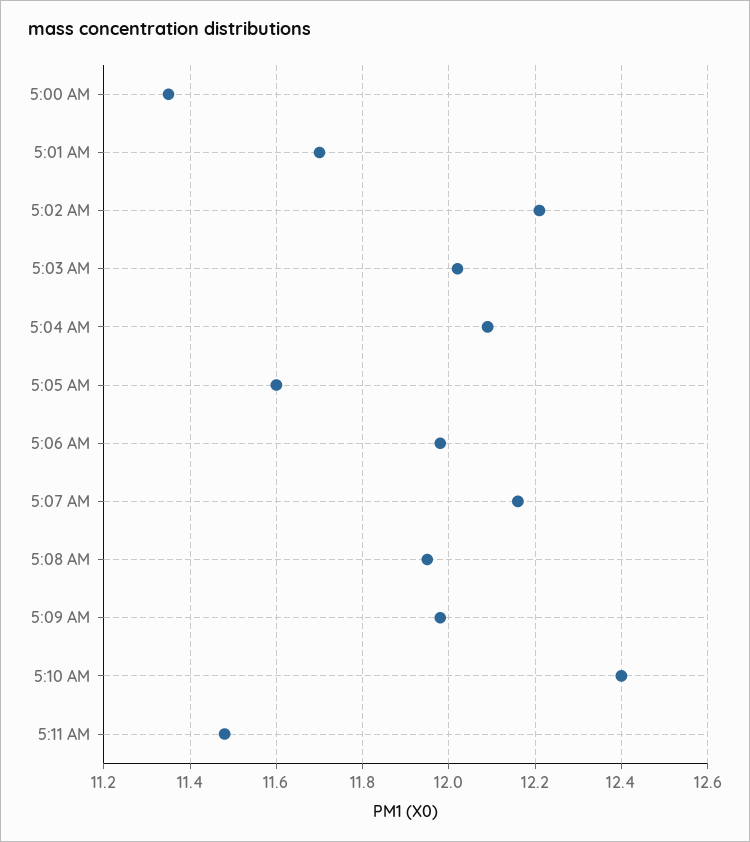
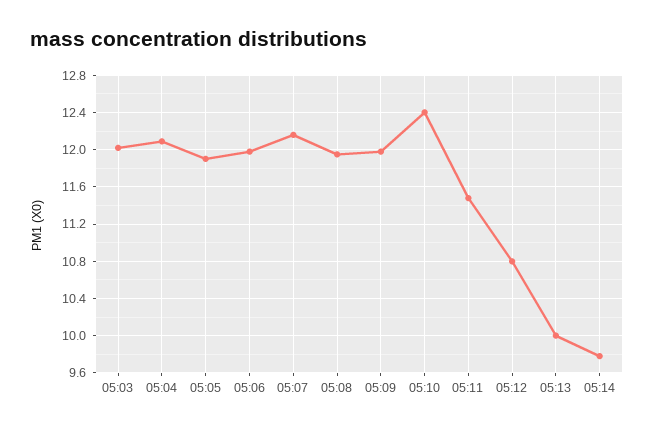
5:00 AM: 11.35 -> none
5:01 AM: 11.7 -> none
5:02 AM: 12.2 -> none
5:05 AM: 11.6 -> 11.9
05:12: none -> 10.8
05:13: none -> 10
05:14: none -> 9.8

